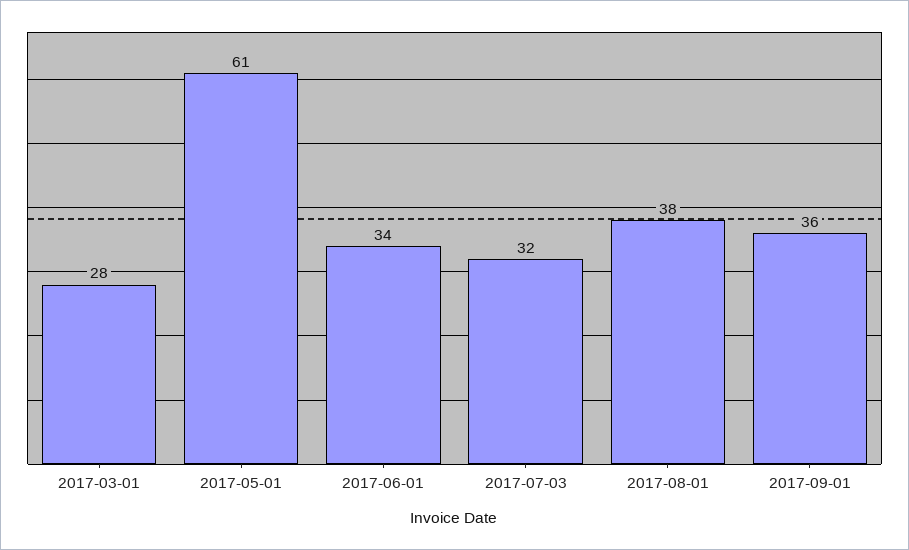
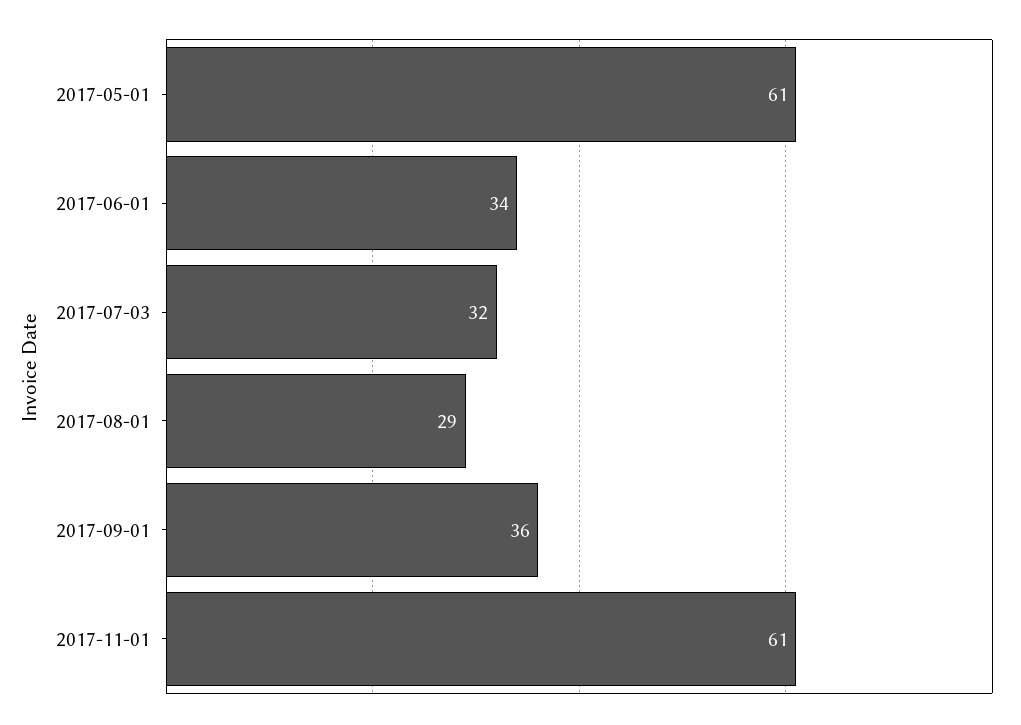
2017-03-01: 28 -> none
2017-08-01: 38 -> 29
2017-11-01: none -> 61

